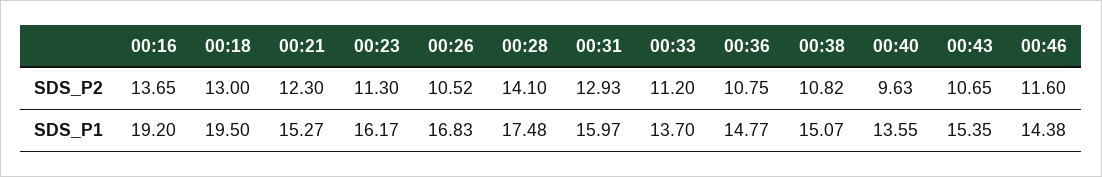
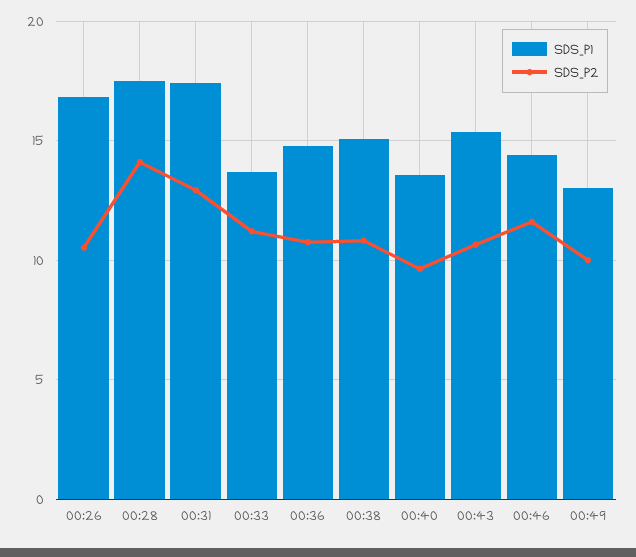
SDS_P2, 00:16: 13.65 -> none
SDS_P2, 00:18: 13 -> none
SDS_P2, 00:21: 12.3 -> none
SDS_P2, 00:23: 11.3 -> none
SDS_P1, 00:16: 19.2 -> none
SDS_P1, 00:18: 19.5 -> none
SDS_P1, 00:21: 15.27 -> none
SDS_P1, 00:23: 16.17 -> none
SDS_P1, 00:31: 15.97 -> 17.5
SDS_P1, 00:49: none -> 13
SDS_P2, 00:49: none -> 10

